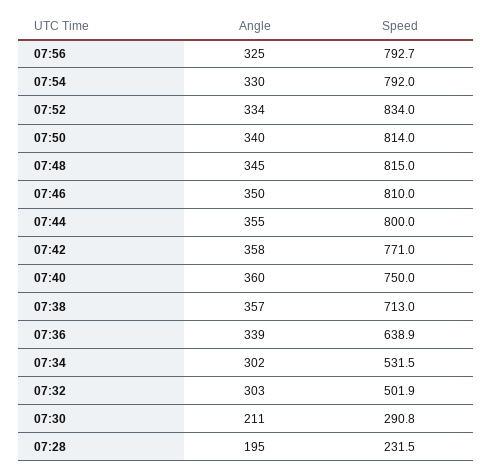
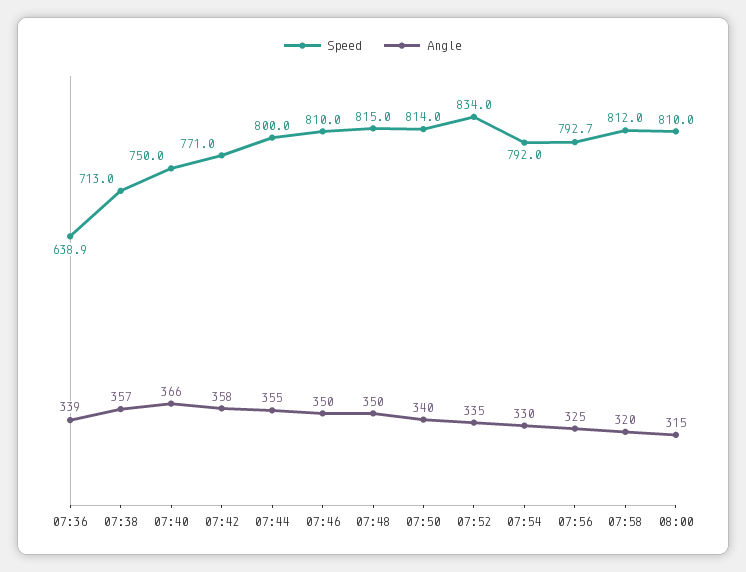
Angle, 07:52: 334 -> 335
Angle, 07:48: 345 -> 350
Angle, 07:40: 360 -> 366
Angle, 07:34: 302 -> none
Speed, 07:34: 531.5 -> none
Angle, 07:32: 303 -> none
Speed, 07:32: 501.9 -> none
Angle, 07:30: 211 -> none
Speed, 07:30: 290.8 -> none
Angle, 07:28: 195 -> none
Speed, 07:28: 231.5 -> none
Speed, 07:58: none -> 812
Angle, 07:58: none -> 320
Speed, 08:00: none -> 810
Angle, 08:00: none -> 315

